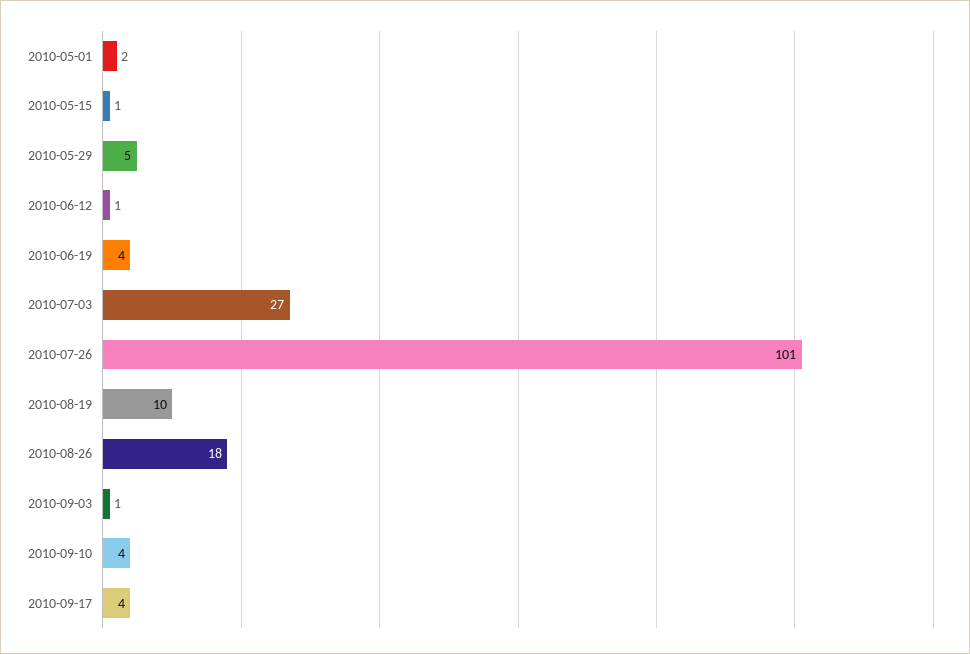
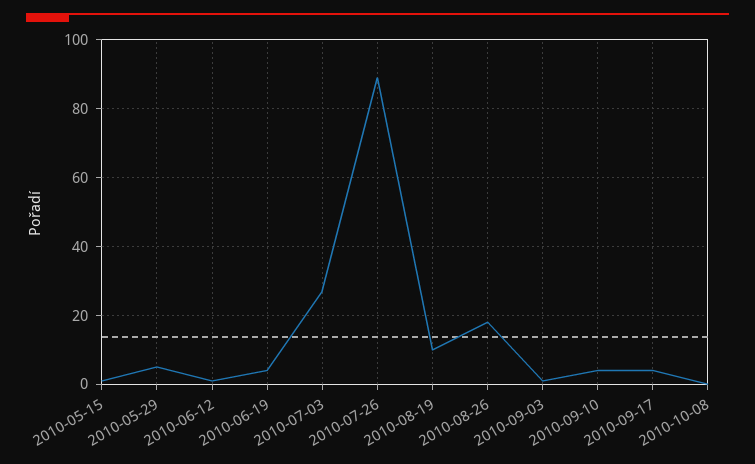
2010-05-01: 2 -> none
2010-07-26: 101 -> 90
2010-10-08: none -> 0

